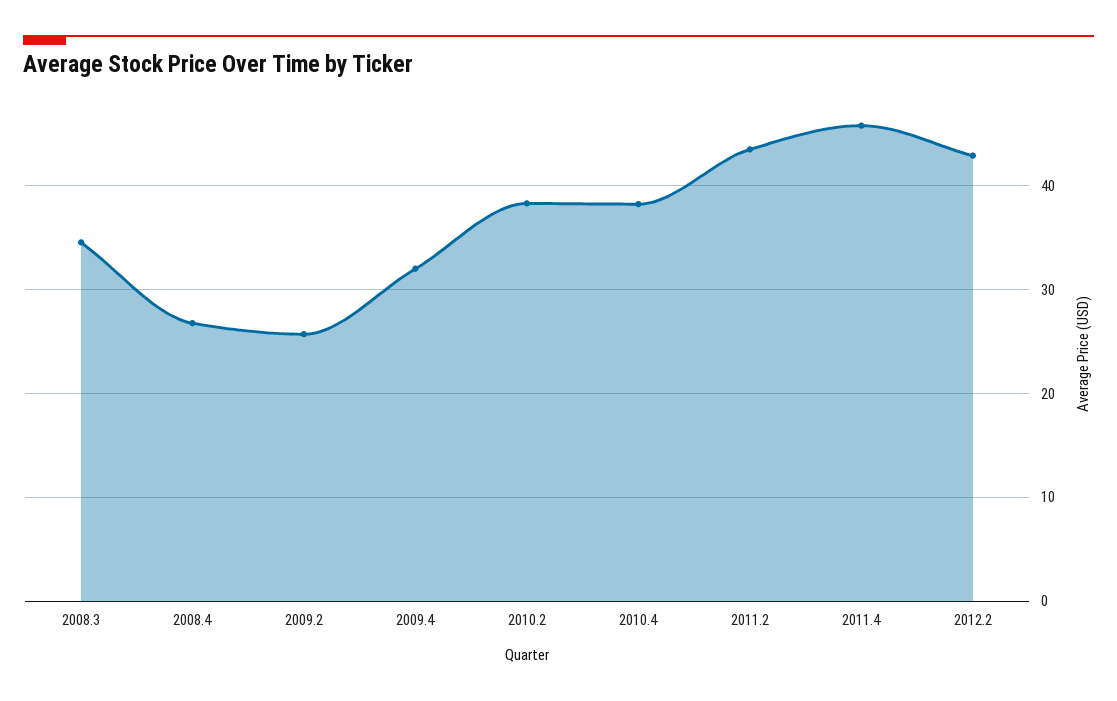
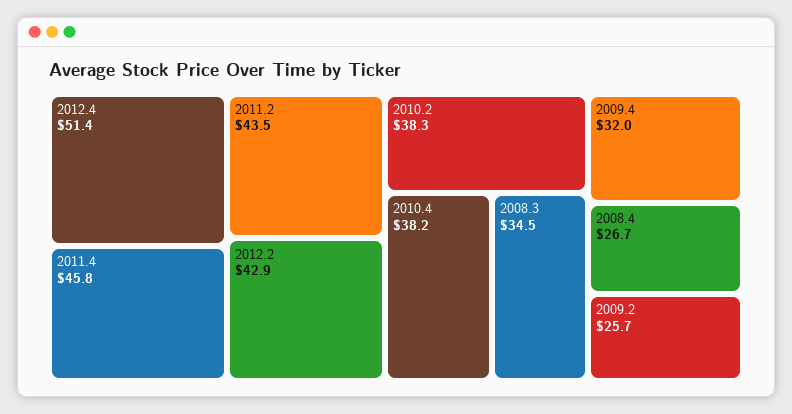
2012.4: none -> 51.4

